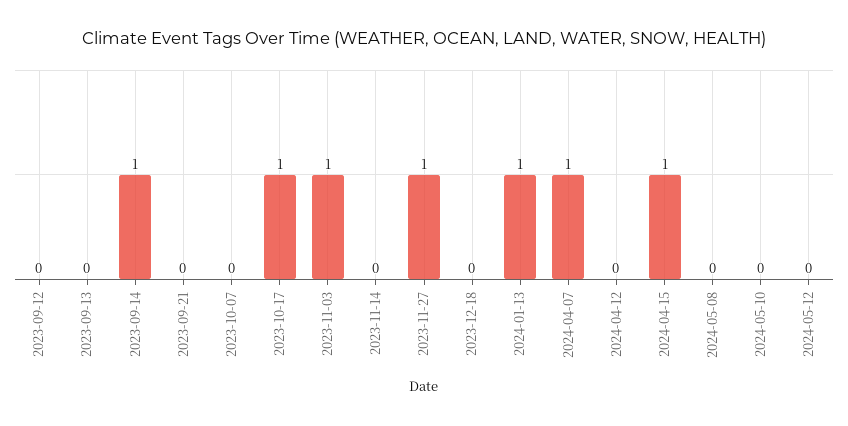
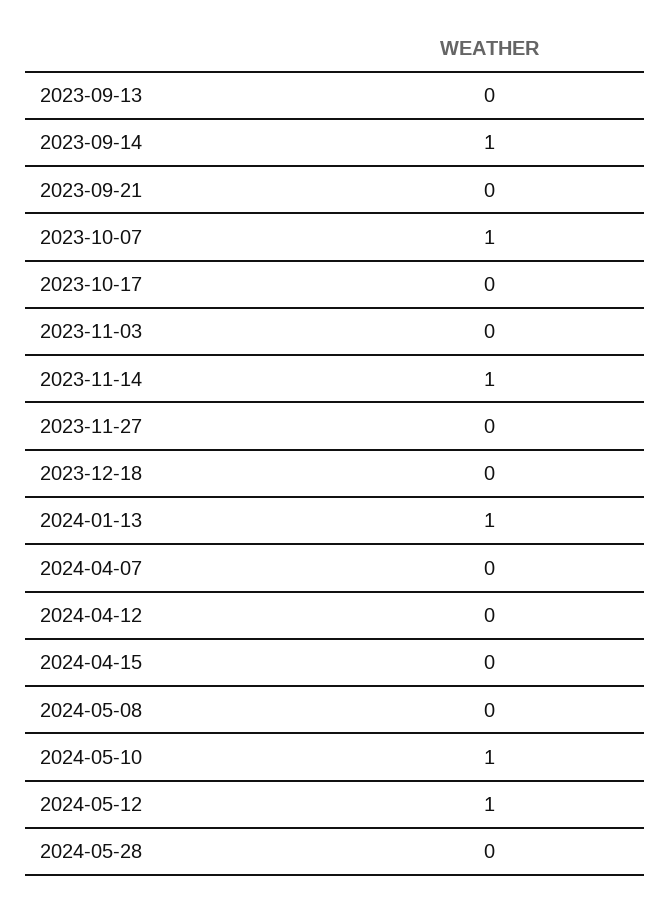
2023-09-12: 0 -> none
2023-10-07: 0 -> 1
2023-10-17: 1 -> 0
2023-11-03: 1 -> 0
2023-11-14: 0 -> 1
2023-11-27: 1 -> 0
2024-04-07: 1 -> 0
2024-04-15: 1 -> 0
2024-05-10: 0 -> 1
2024-05-12: 0 -> 1
2024-05-28: none -> 0

